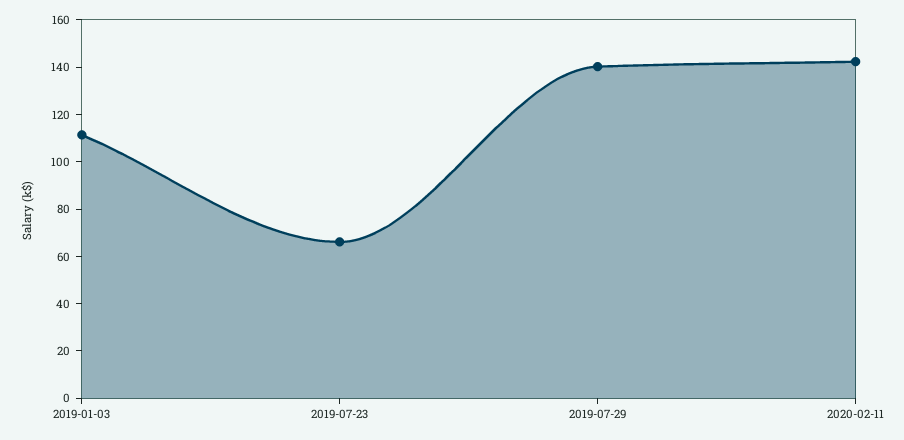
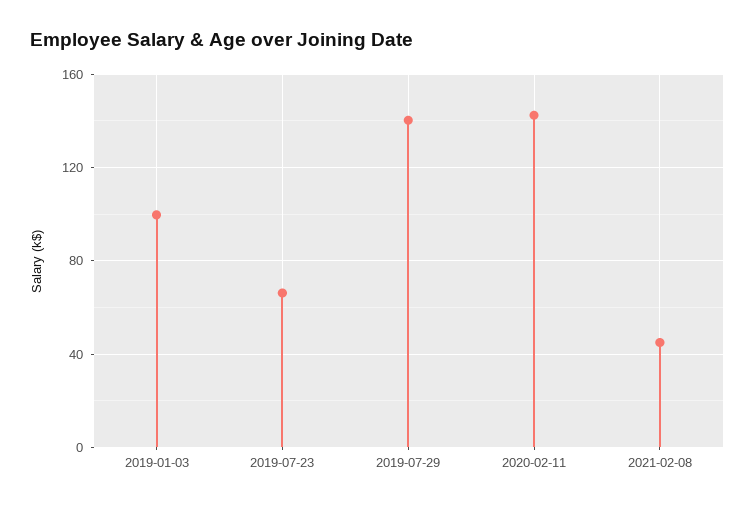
2019-01-03: 110 -> 100
2021-02-08: none -> 45

